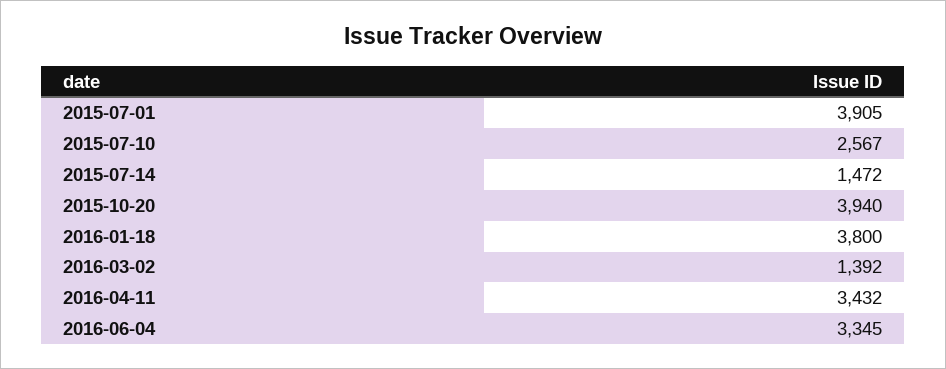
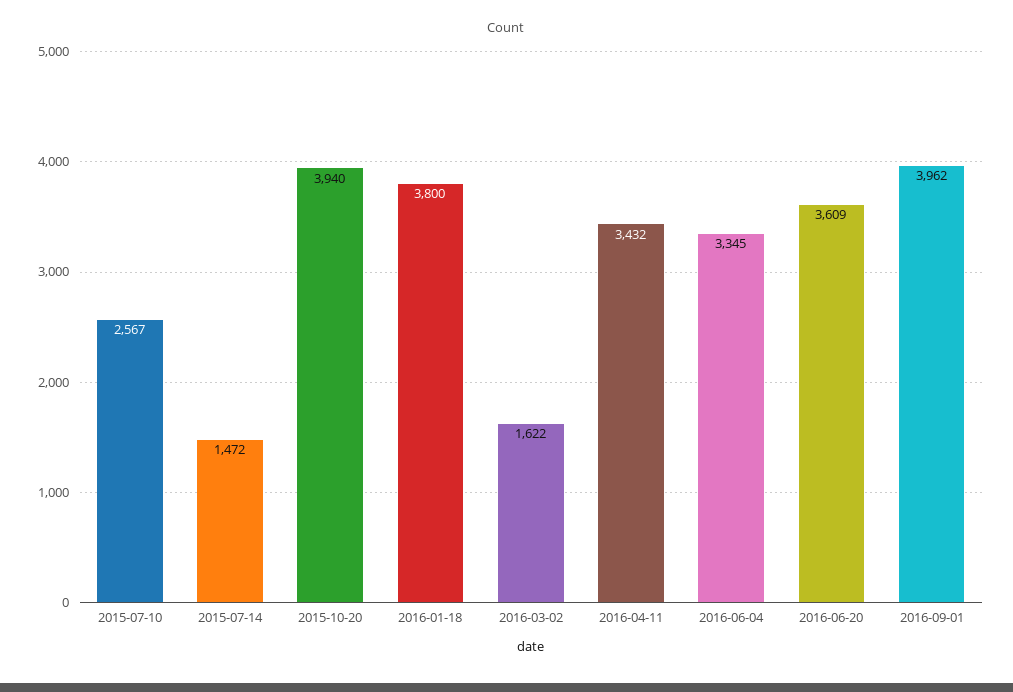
2015-07-01: 3905 -> none
2016-03-02: 1392 -> 1622
2016-06-20: none -> 3609
2016-09-01: none -> 3962

